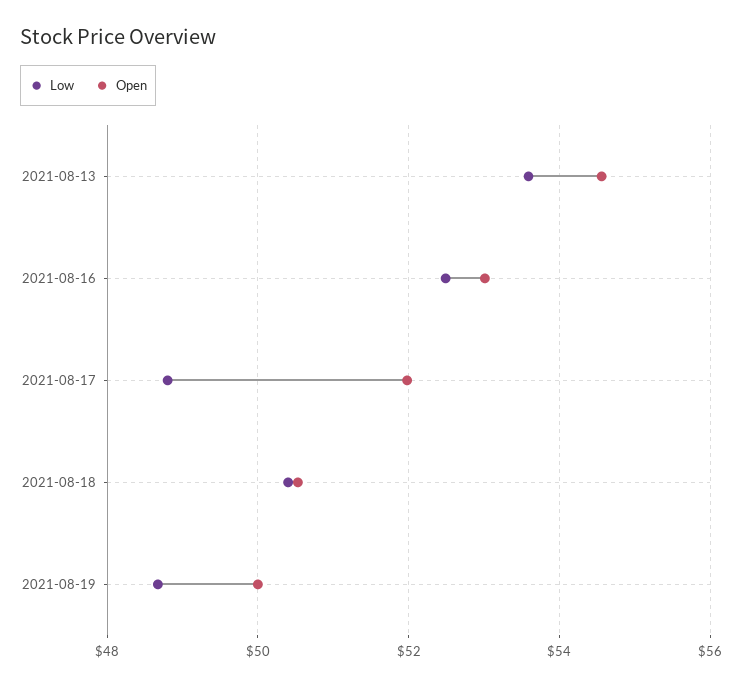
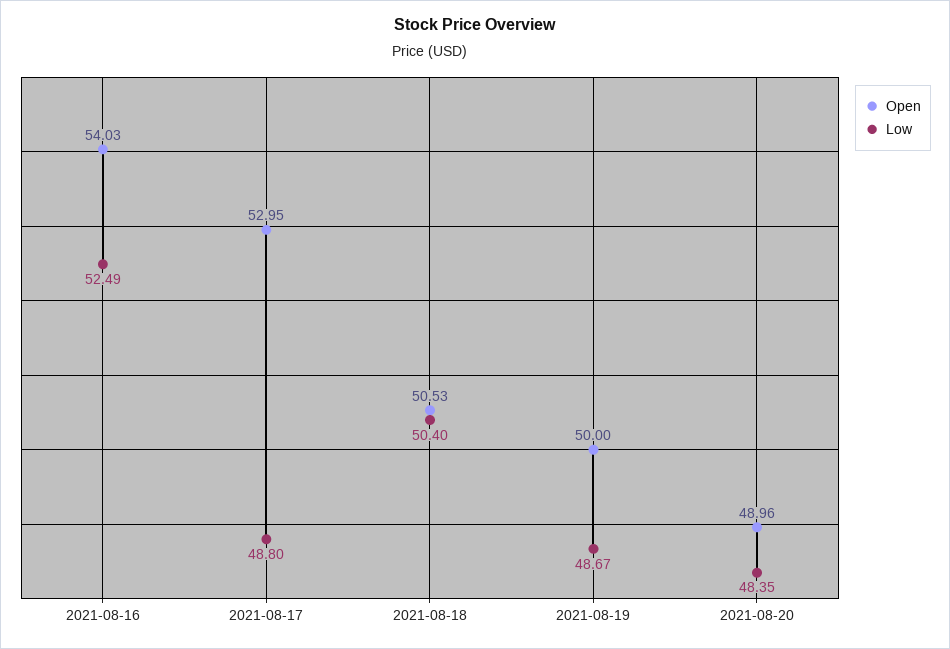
Low, 2021-08-13: 53.6 -> none
Open, 2021-08-13: 54.6 -> none
Open, 2021-08-16: 53 -> 54.03
Open, 2021-08-17: 52 -> 52.95
Open, 2021-08-20: none -> 48.96
Low, 2021-08-20: none -> 48.35

